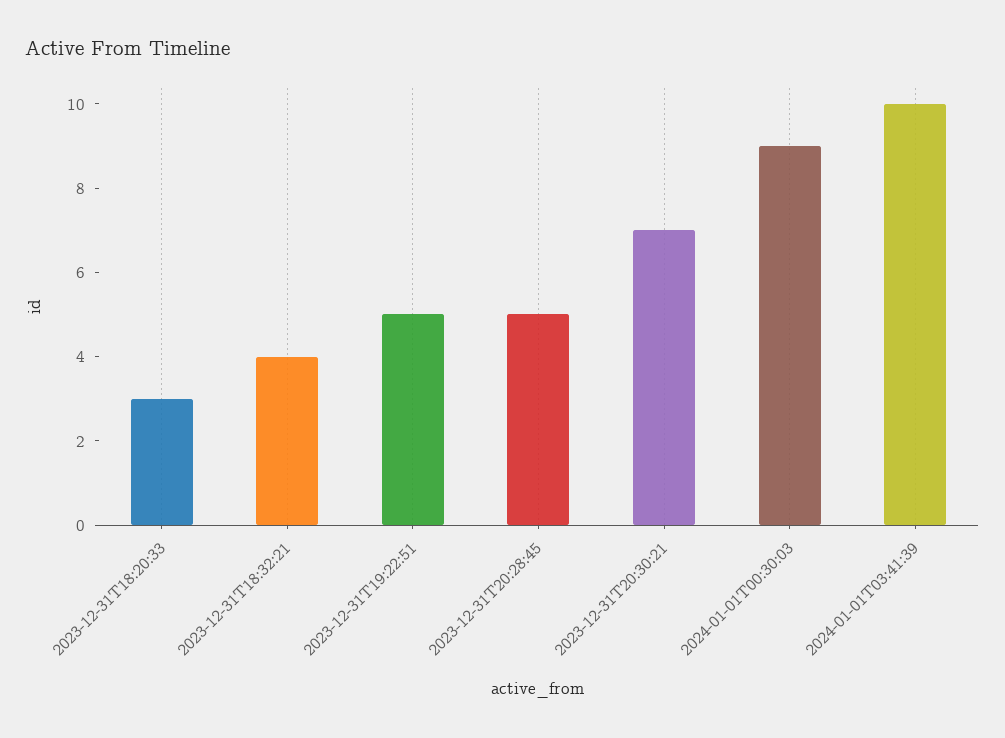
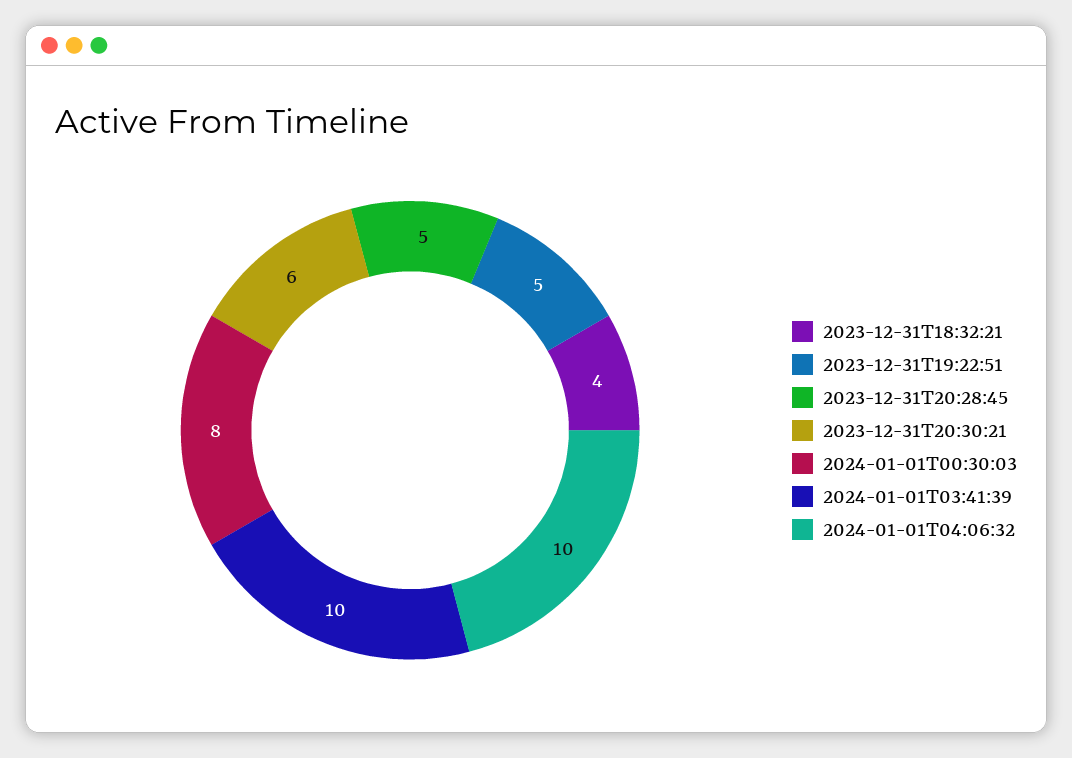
2023-12-31T18:20:33: 3 -> none
2023-12-31T20:30:21: 7 -> 6
2024-01-01T00:30:03: 9 -> 8
2024-01-01T04:06:32: none -> 10

